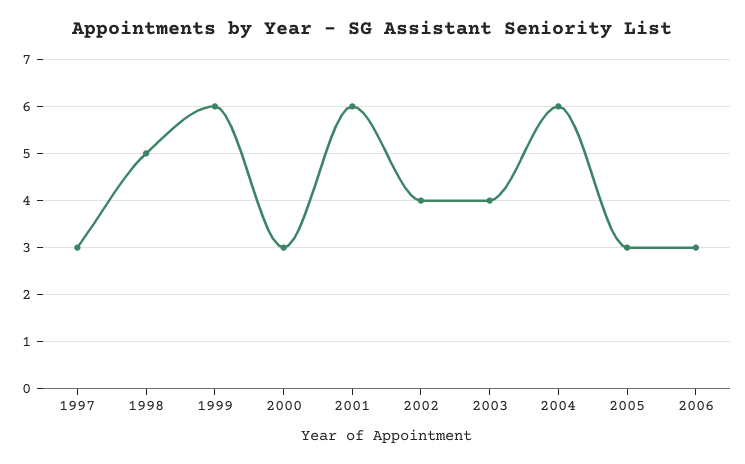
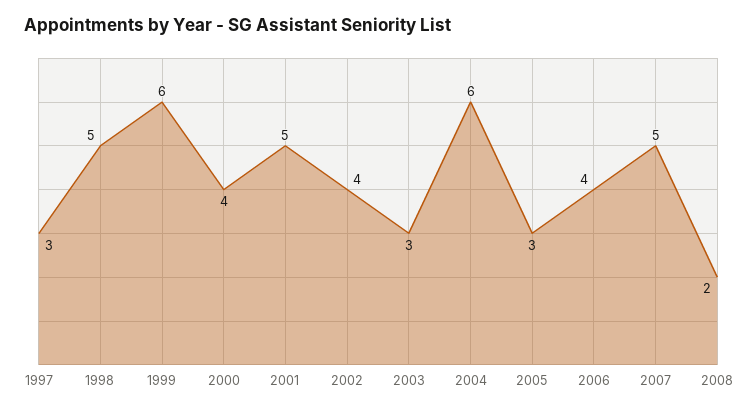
2000: 3 -> 4
2001: 6 -> 5
2003: 4 -> 3
2006: 3 -> 4
2007: none -> 5
2008: none -> 2

